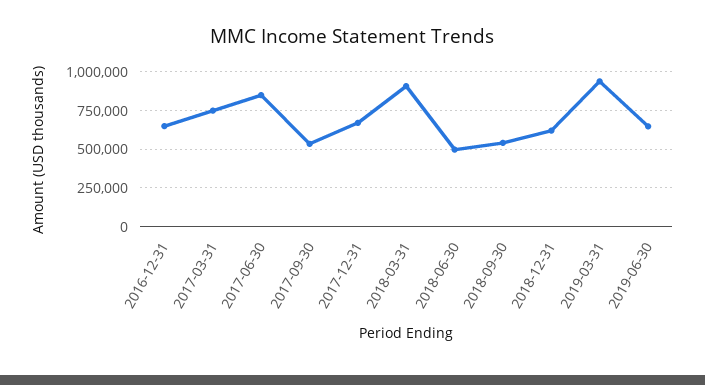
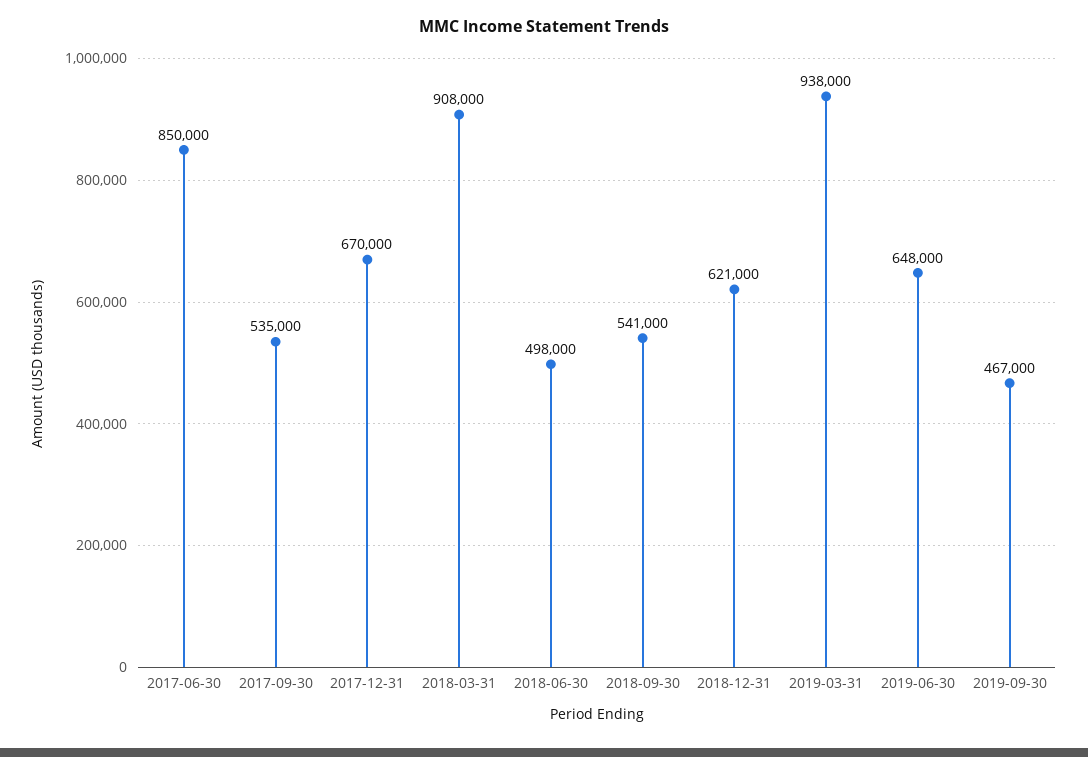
2016-12-31: 650000 -> none
2017-03-31: 750000 -> none
2019-09-30: none -> 467000

